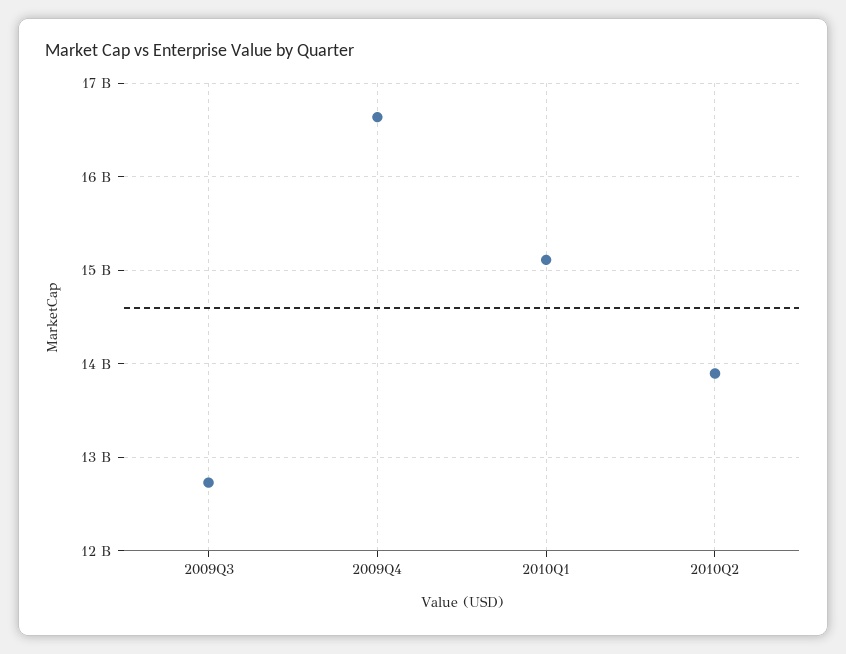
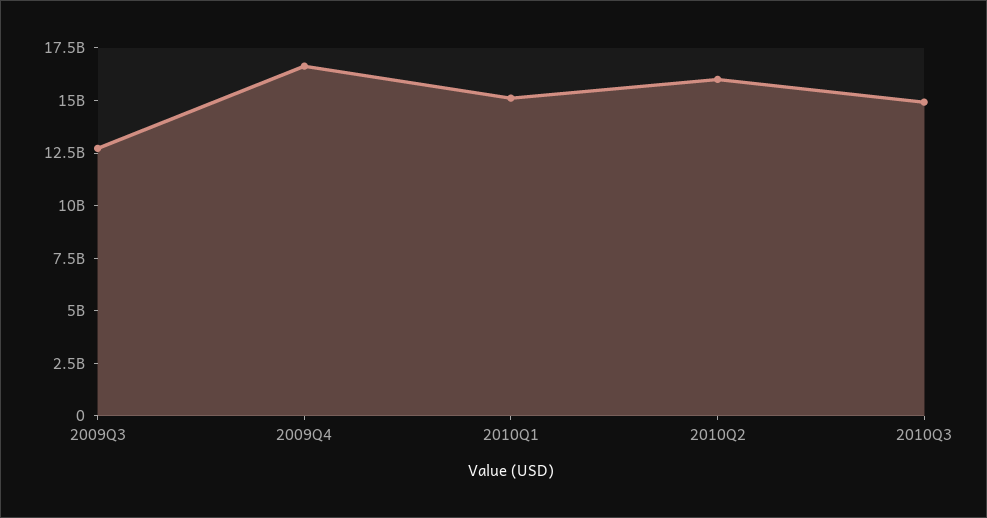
2010Q2: 13900000000 -> 16000000000
2010Q3: none -> 15000000000

